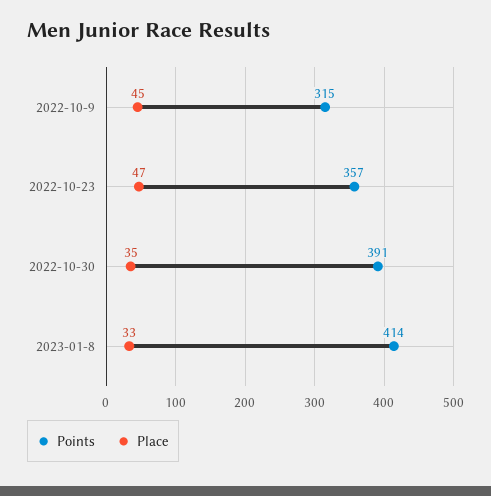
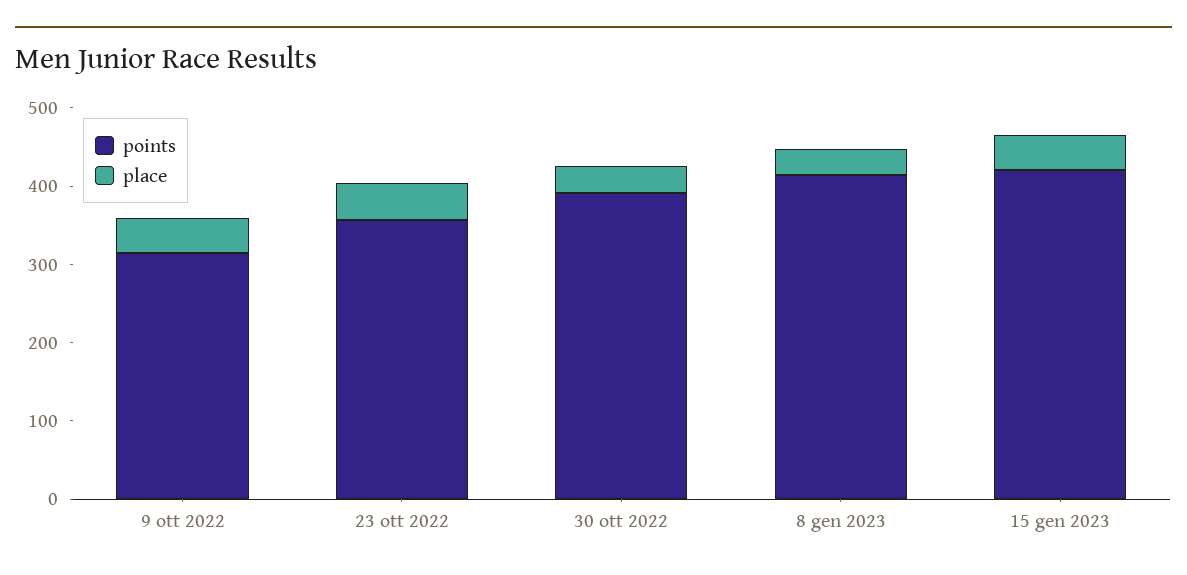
Points, 15 gen 2023: none -> 420
Place, 15 gen 2023: none -> 40

